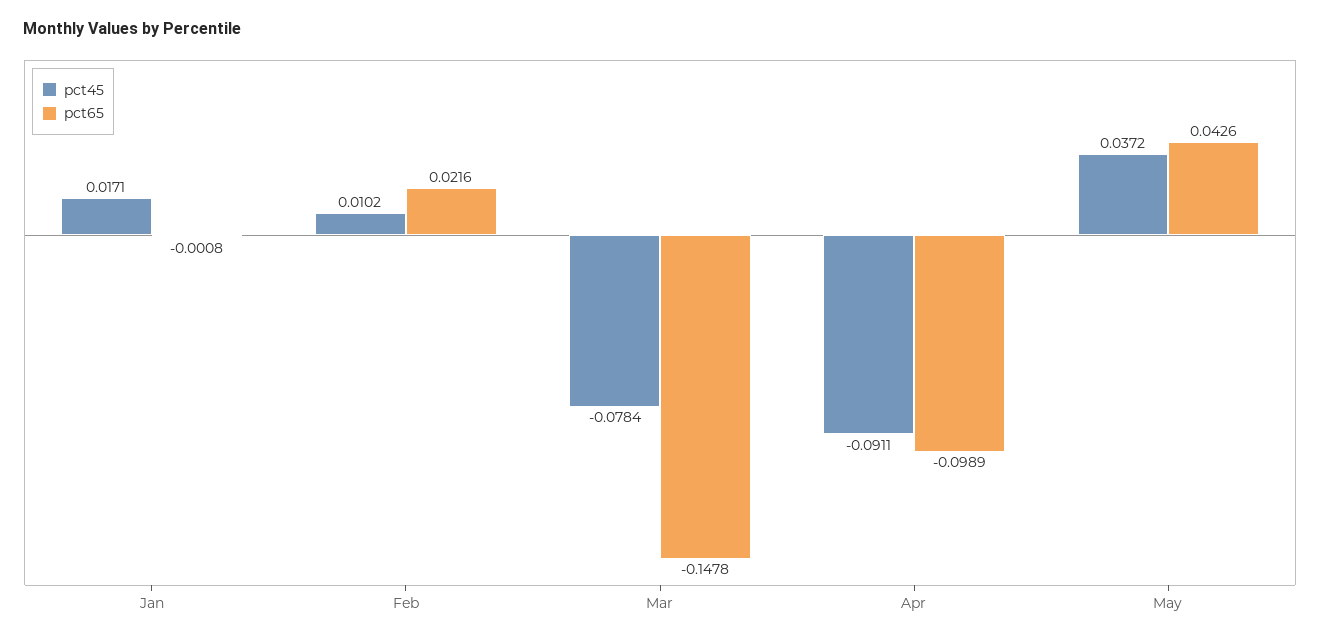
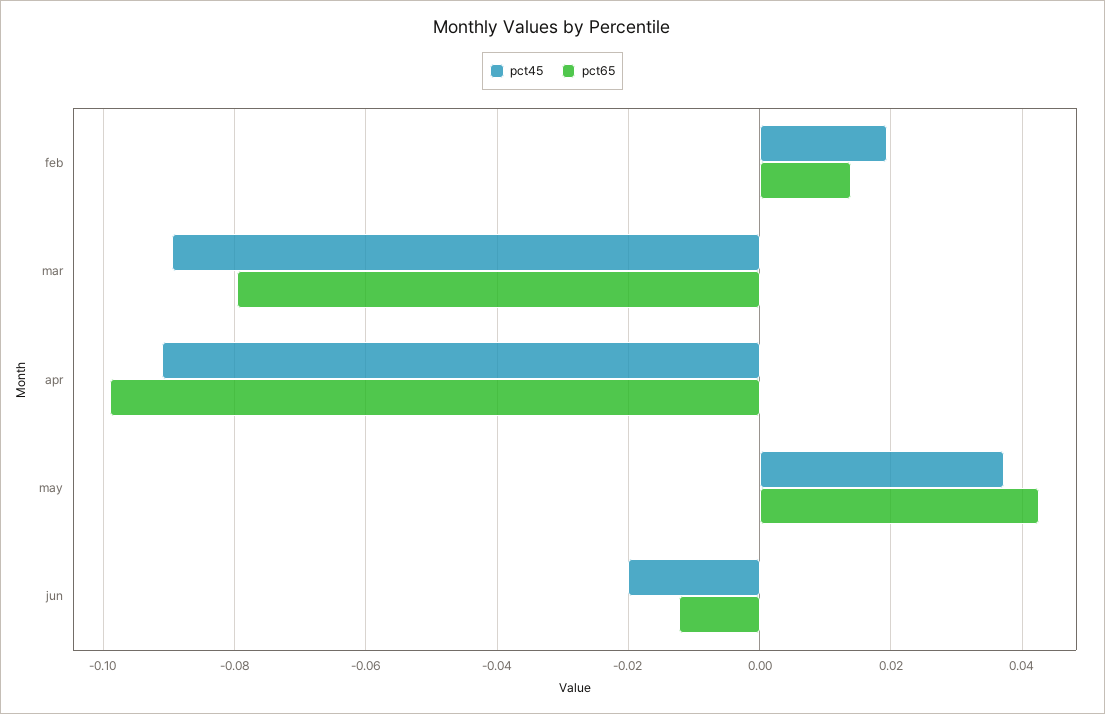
pct45, Jan: 0.0171 -> none
pct65, Jan: -0.0008 -> none
pct45, Feb: 0.0102 -> 0.02
pct65, Feb: 0.0216 -> 0.014
pct45, Mar: -0.0784 -> -0.09
pct65, Mar: -0.1478 -> -0.08
pct45, jun: none -> -0.02
pct65, jun: none -> -0.012

